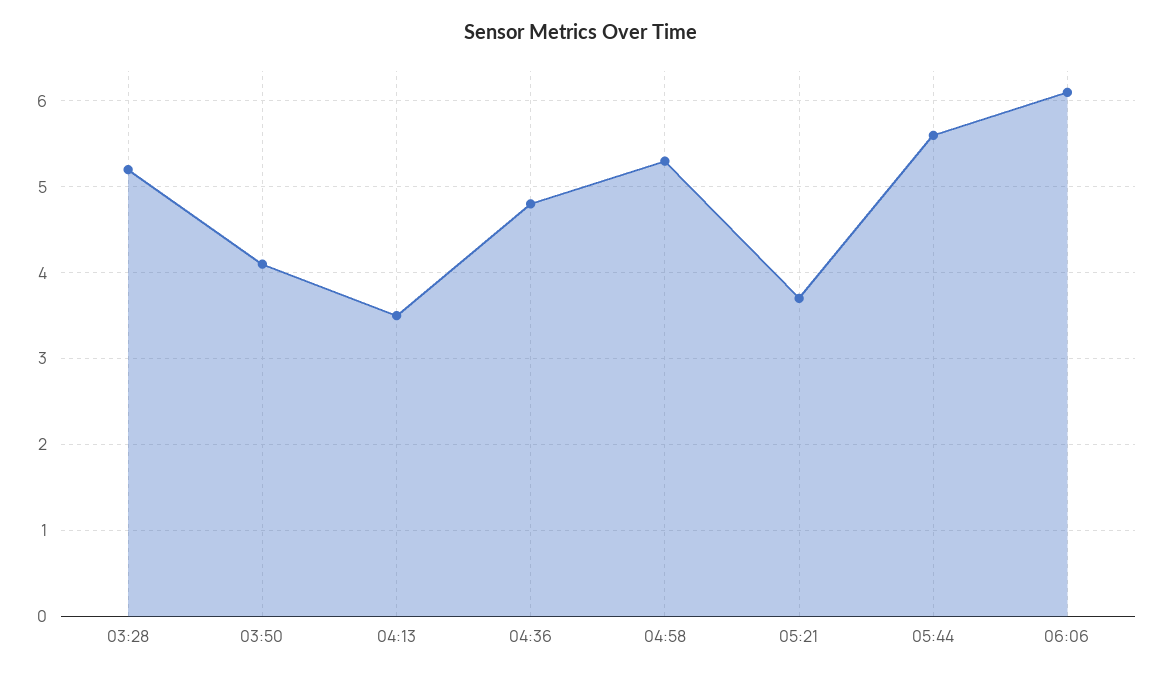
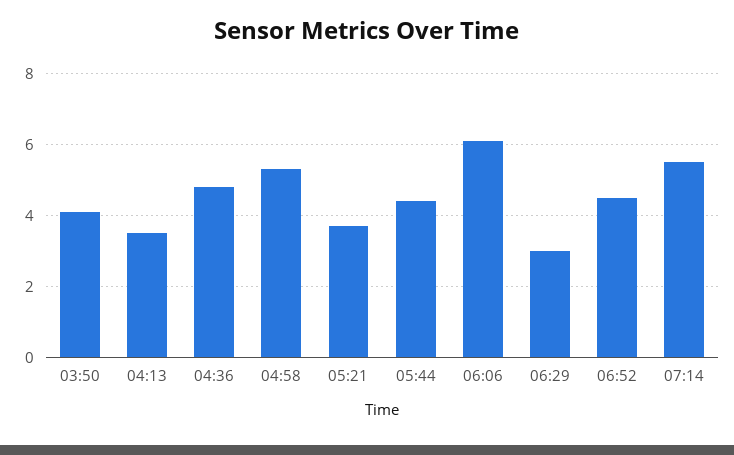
03:28: 5.2 -> none
05:44: 5.6 -> 4.5
06:29: none -> 3
06:52: none -> 4.5
07:14: none -> 5.5

